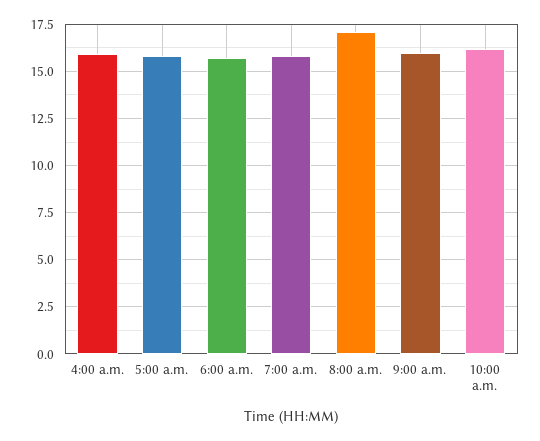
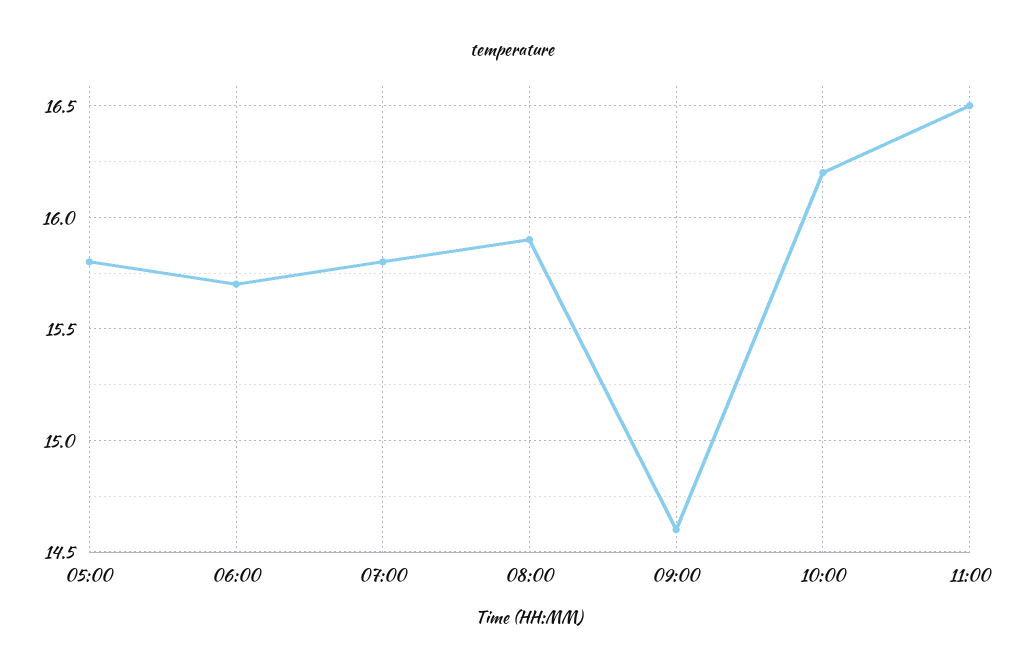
4:00 a.m.: 16 -> none
8:00 a.m.: 17 -> 15.9
9:00 a.m.: 16 -> 14.6
11:00: none -> 16.5

